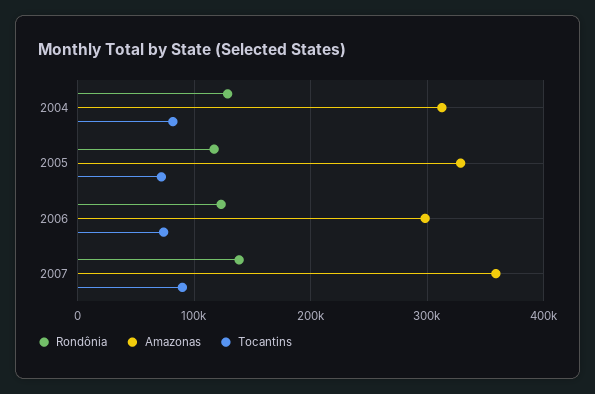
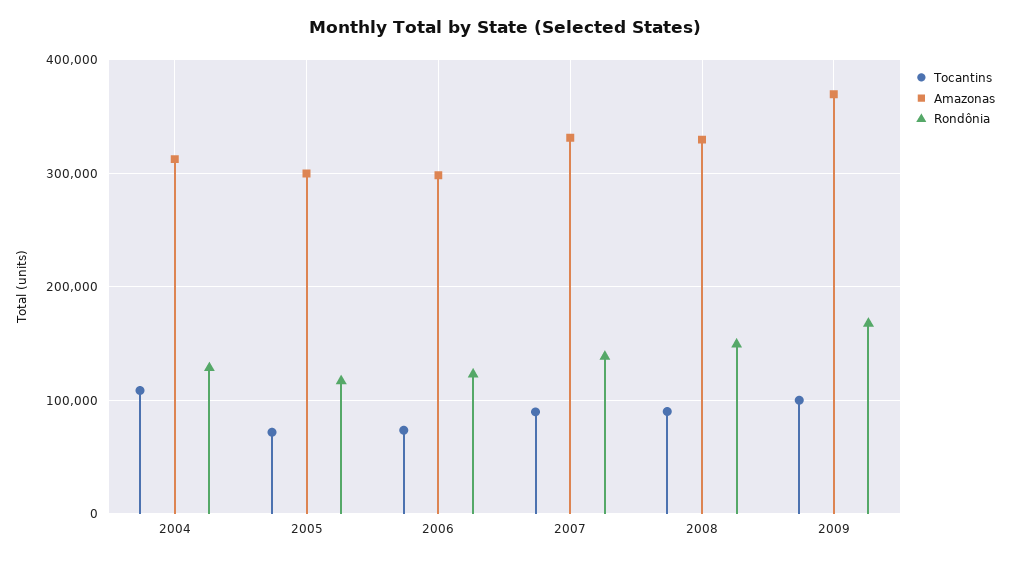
Tocantins, 2004: 80000 -> 110000
Amazonas, 2005: 330000 -> 300000
Amazonas, 2007: 360000 -> 330000
Tocantins, 2008: none -> 90000
Amazonas, 2008: none -> 330000
Rondônia, 2008: none -> 150000
Tocantins, 2009: none -> 100000
Amazonas, 2009: none -> 370000
Rondônia, 2009: none -> 170000

